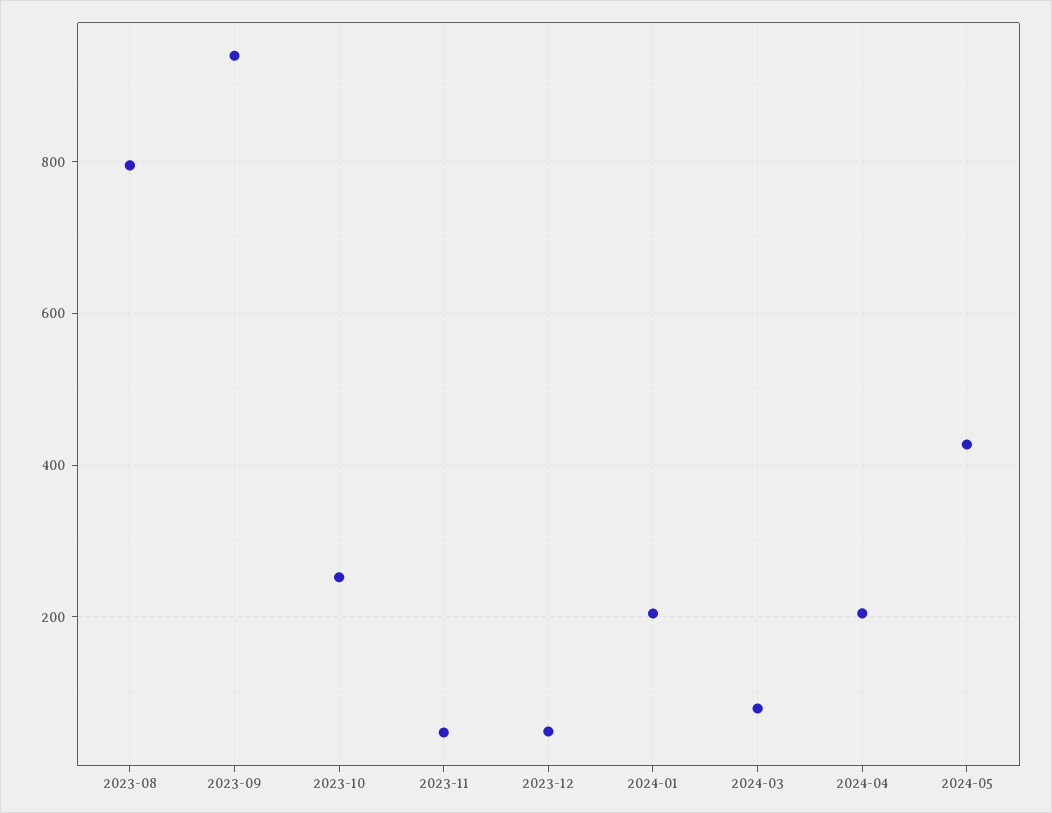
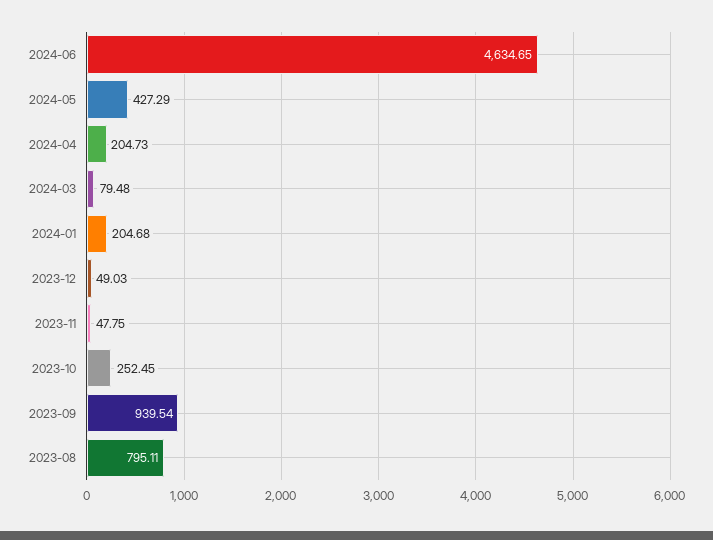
2024-06: none -> 4634.65

